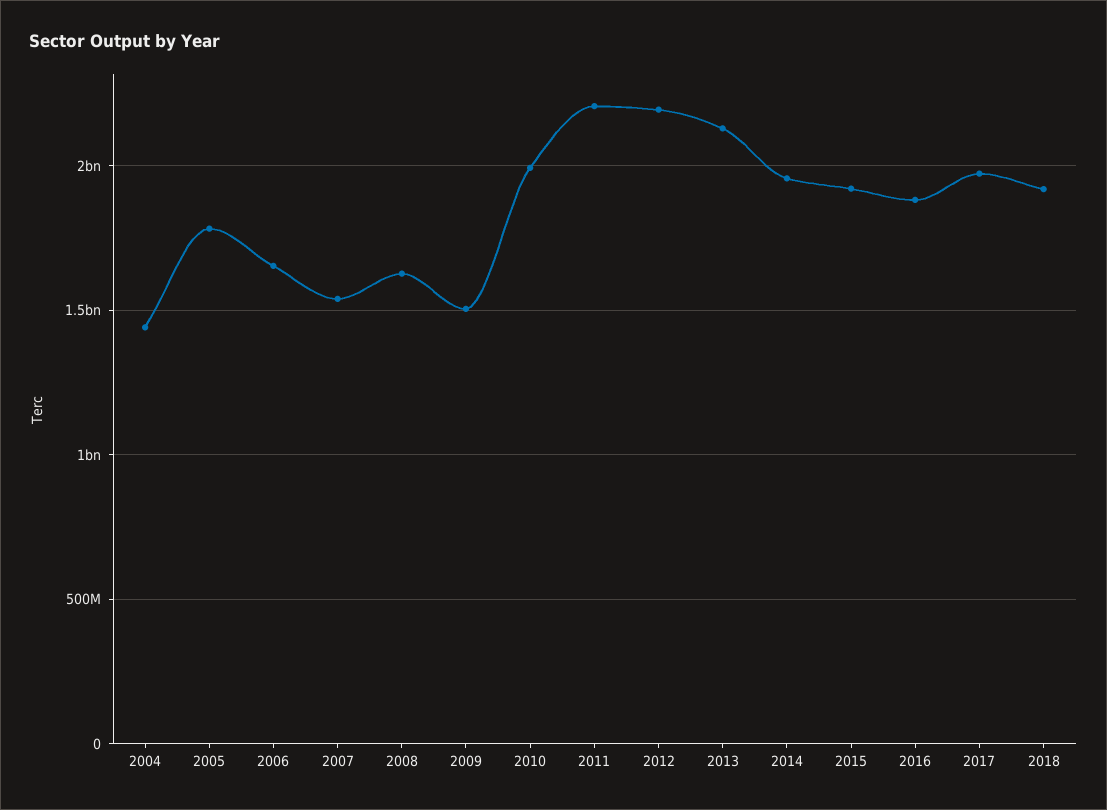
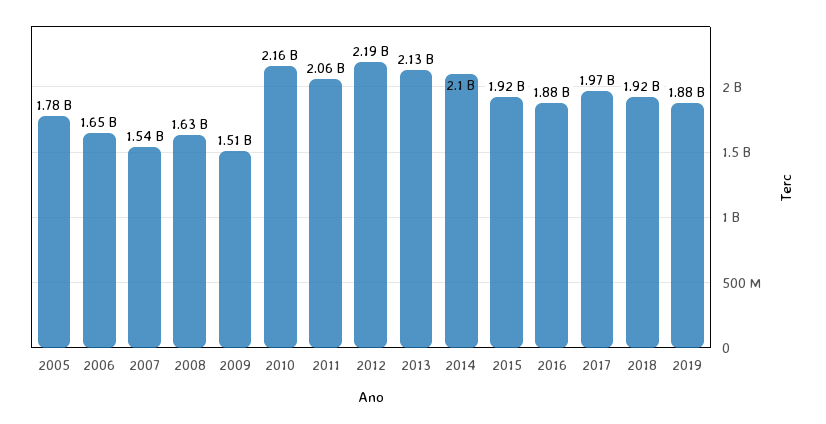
2004: 1450000000 -> none
2010: 2000000000 -> 2160000000
2011: 2200000000 -> 2060000000
2014: 1950000000 -> 2100000000
2019: none -> 1880000000

